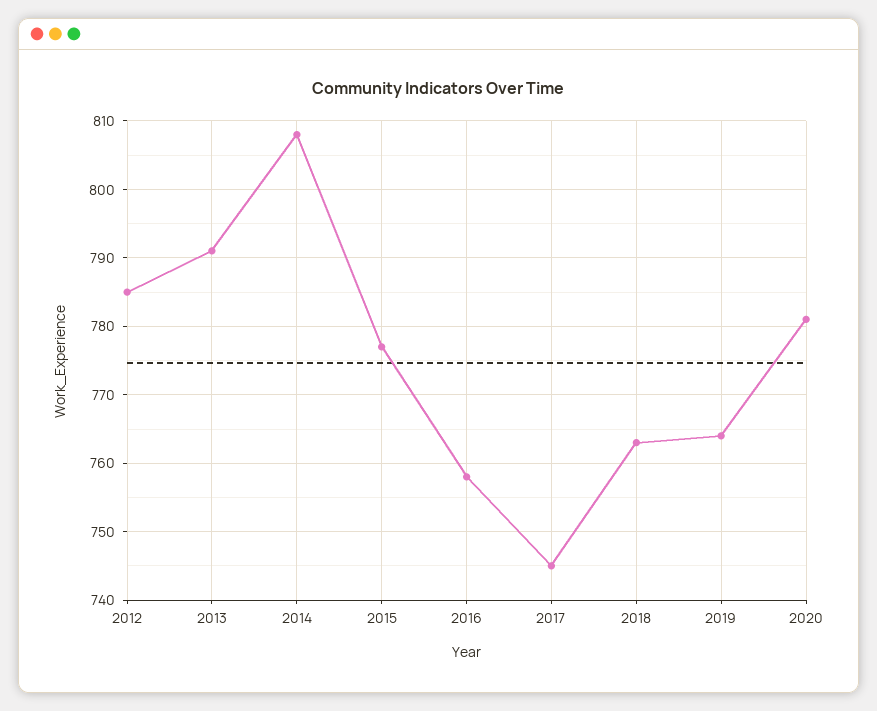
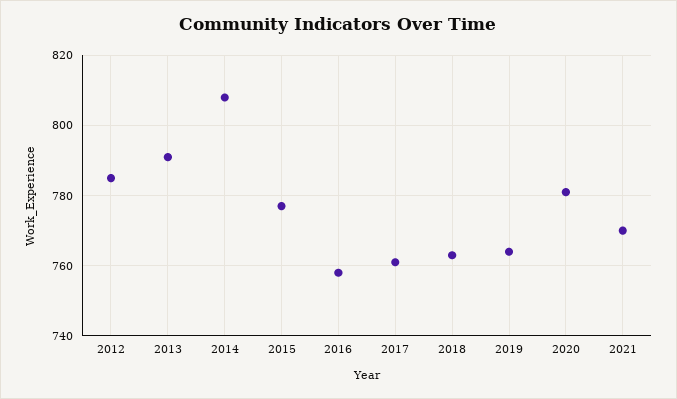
2017: 745 -> 760
2021: none -> 770

